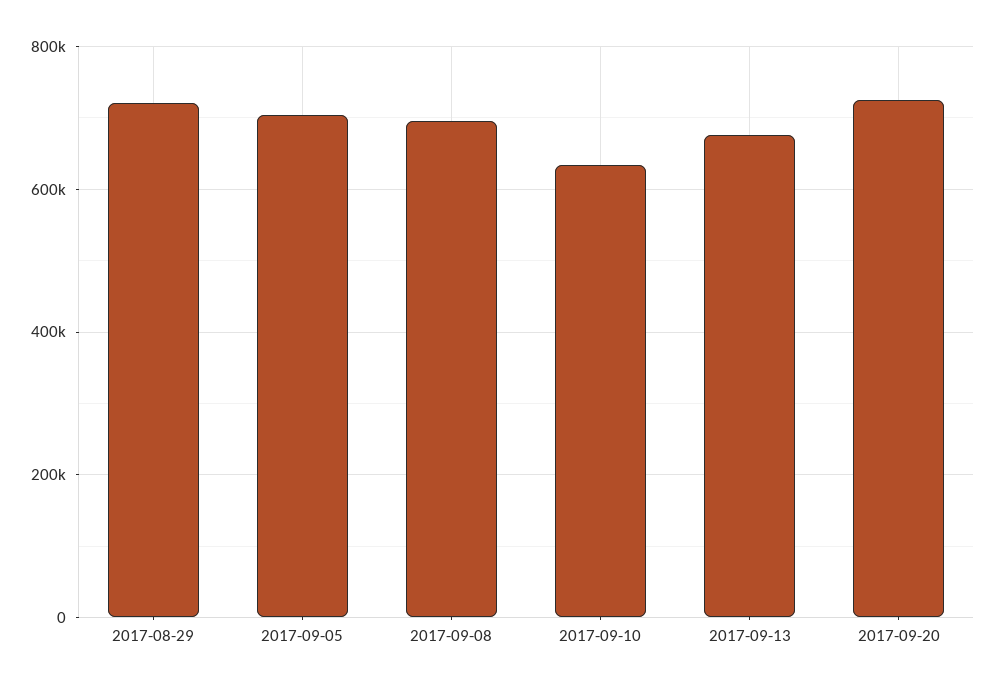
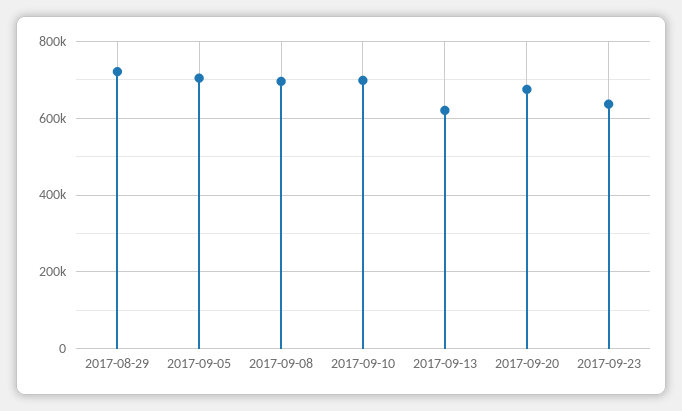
2017-09-10: 640000 -> 700000
2017-09-13: 680000 -> 620000
2017-09-20: 720000 -> 680000
2017-09-23: none -> 640000

